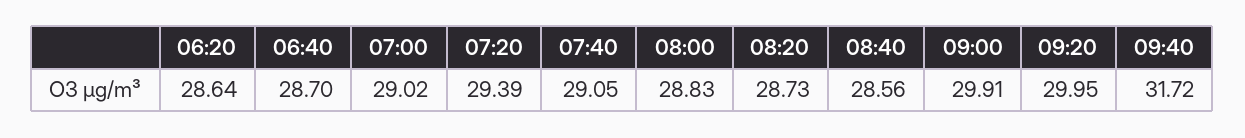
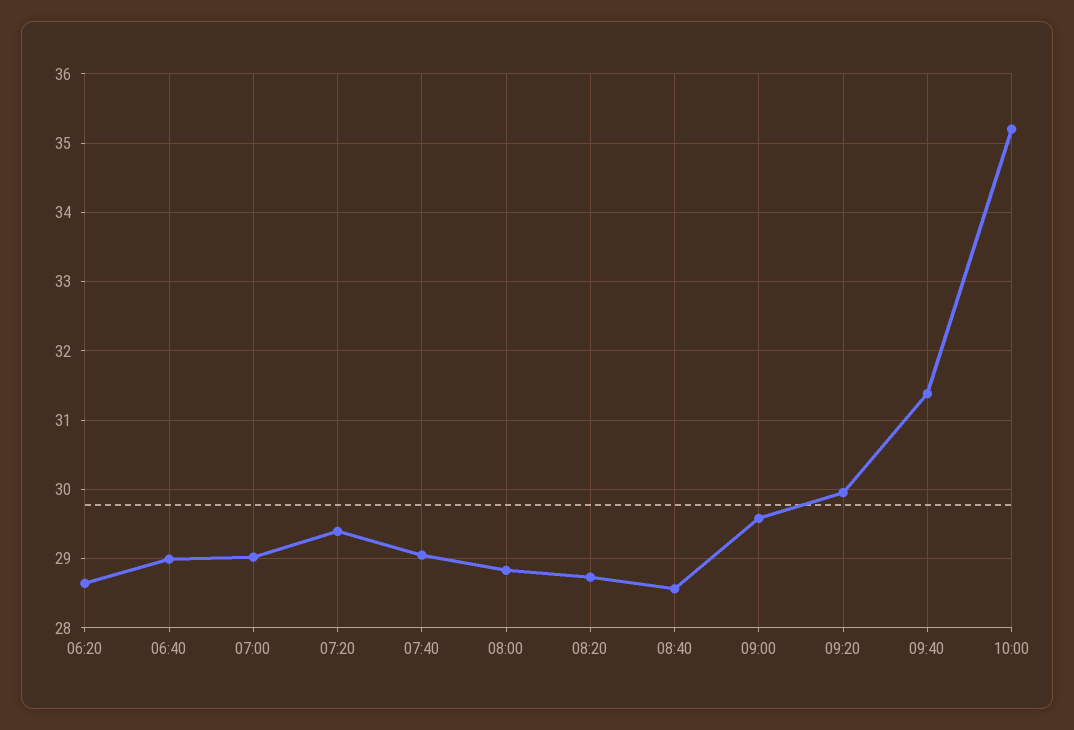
06:40: 28.7 -> 29
09:00: 29.91 -> 29.6
09:40: 31.72 -> 31.4
10:00: none -> 35.2

